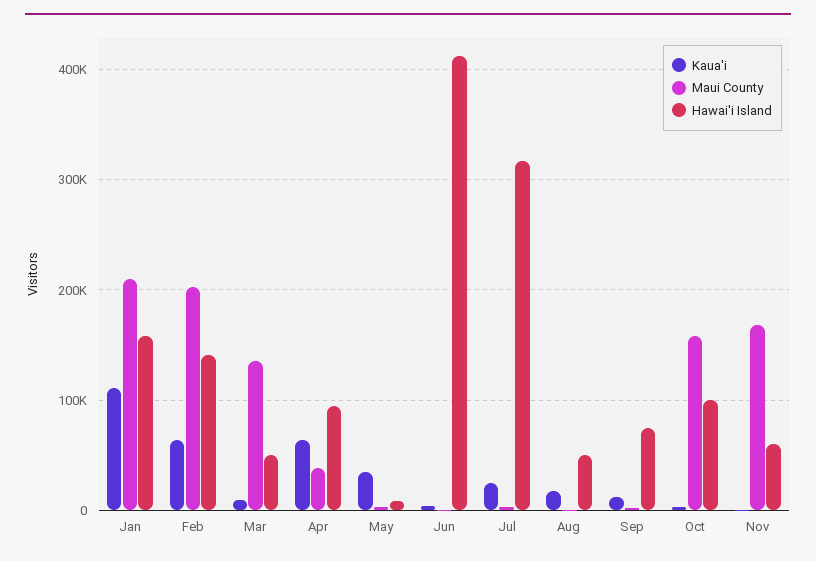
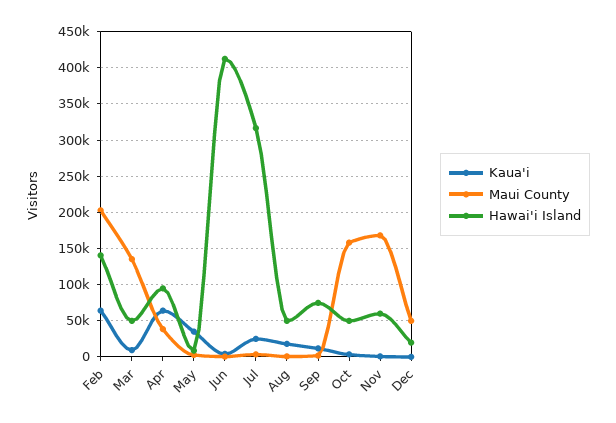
Kaua'i, Jan: 110000 -> none
Maui County, Jan: 210000 -> none
Hawai'i Island, Jan: 160000 -> none
Hawai'i Island, Oct: 100000 -> 50000
Kaua'i, Dec: none -> 0
Maui County, Dec: none -> 50000
Hawai'i Island, Dec: none -> 20000

